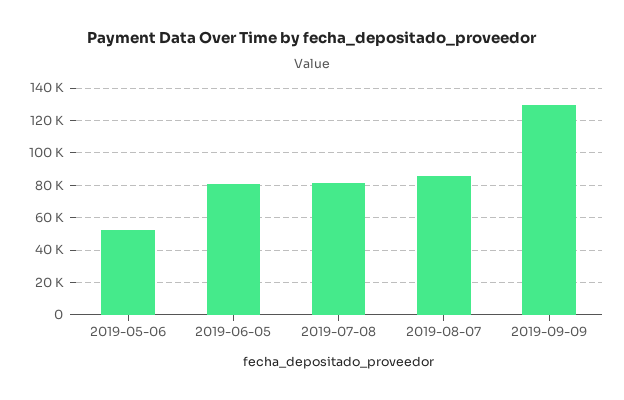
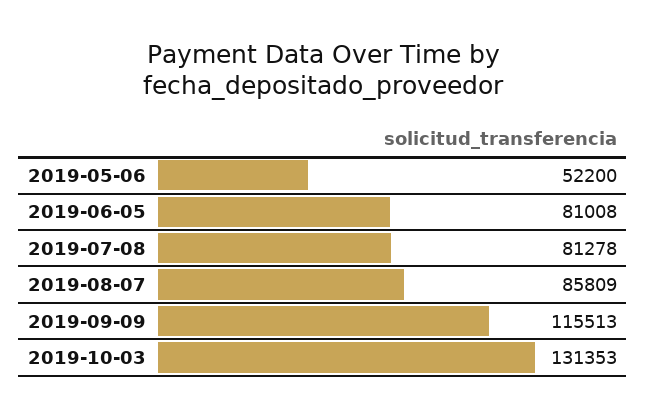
2019-09-09: 130000 -> 115513
2019-10-03: none -> 131353

